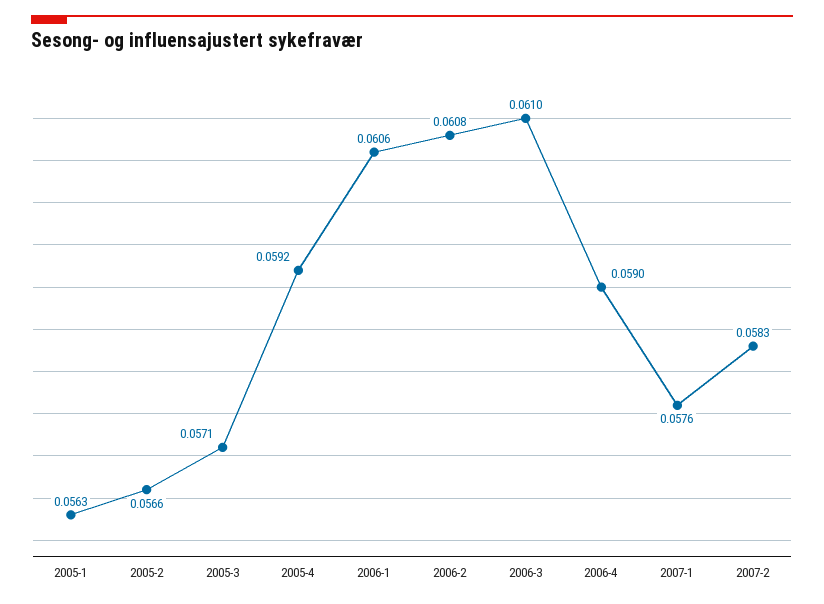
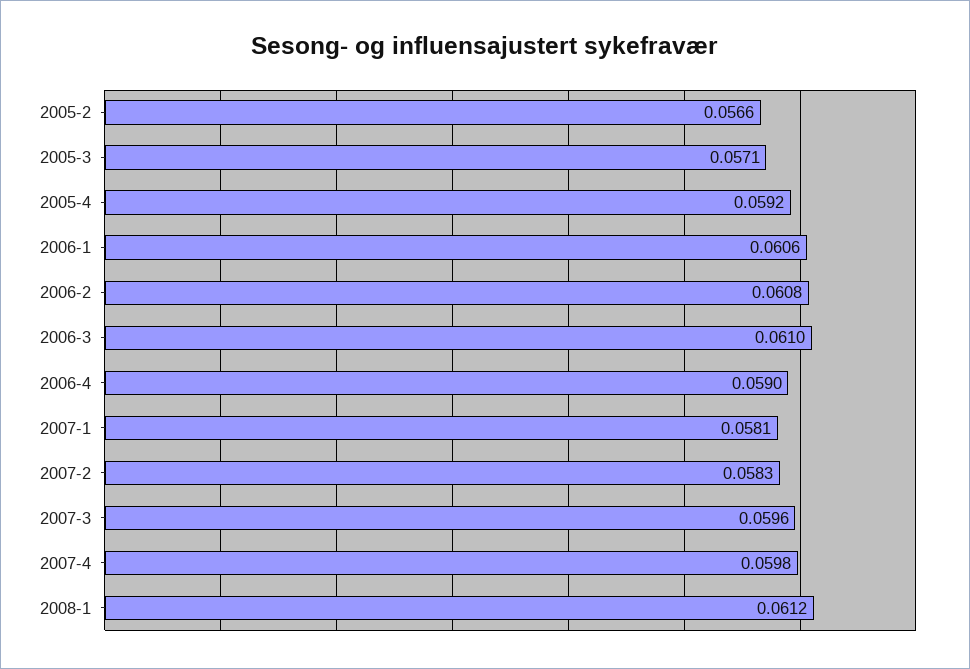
2005-1: 0.0563 -> none
2007-1: 0.0576 -> 0.0581
2007-3: none -> 0.0596
2007-4: none -> 0.0598
2008-1: none -> 0.0612

